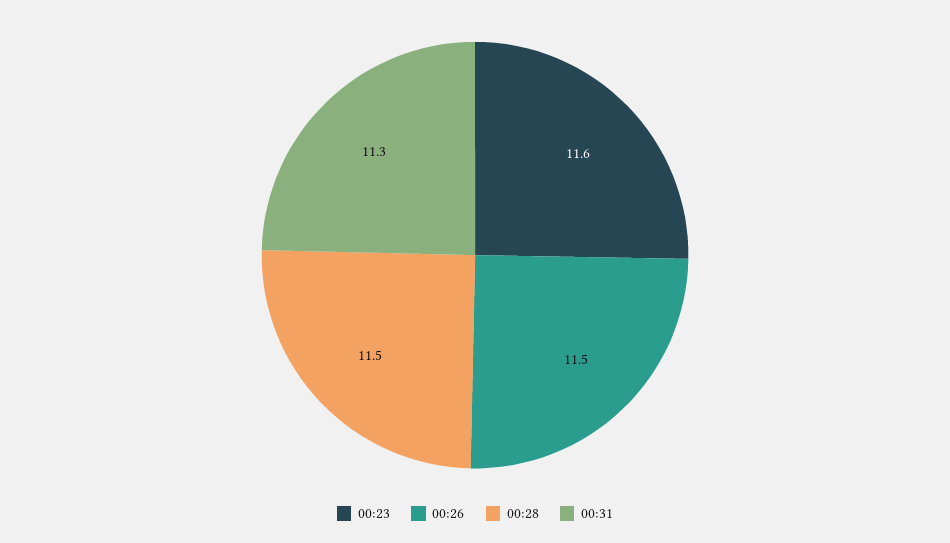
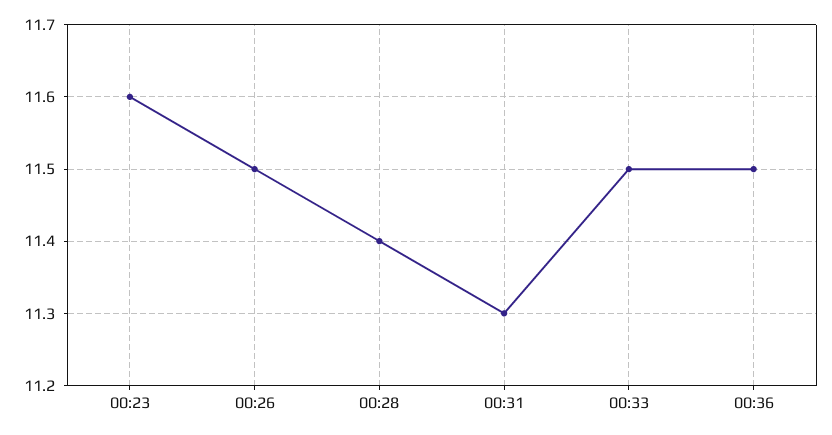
00:28: 11.5 -> 11.4
00:33: none -> 11.5
00:36: none -> 11.5

